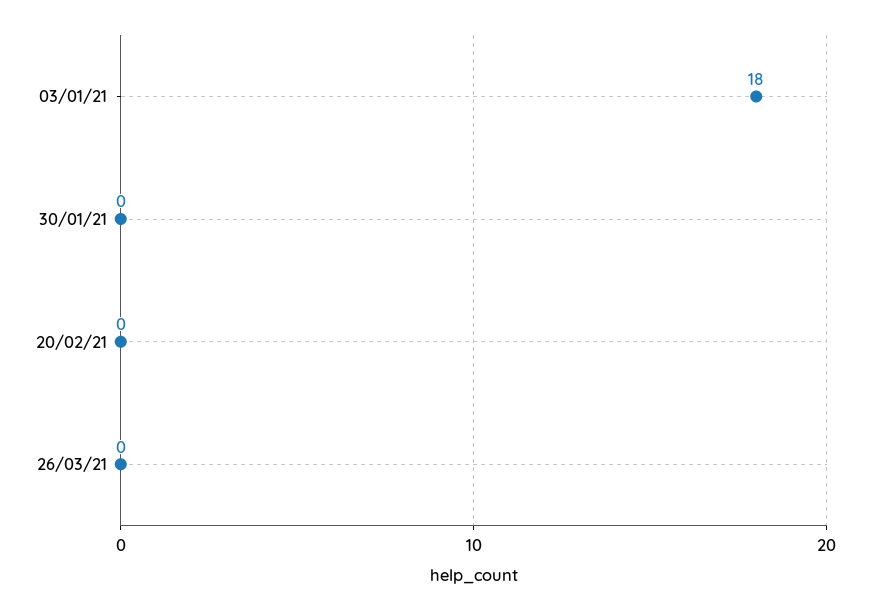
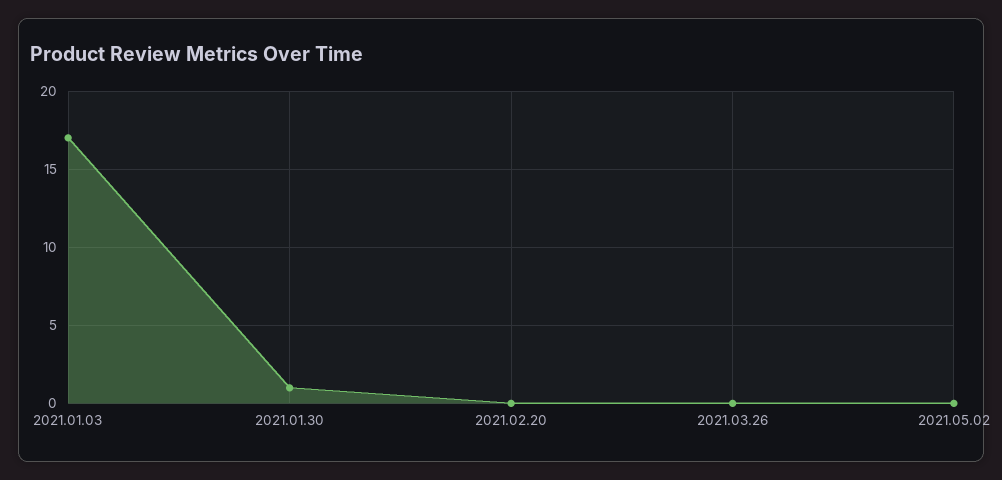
03/01/21: 18 -> 17
30/01/21: 0 -> 1
2021.05.02: none -> 0

